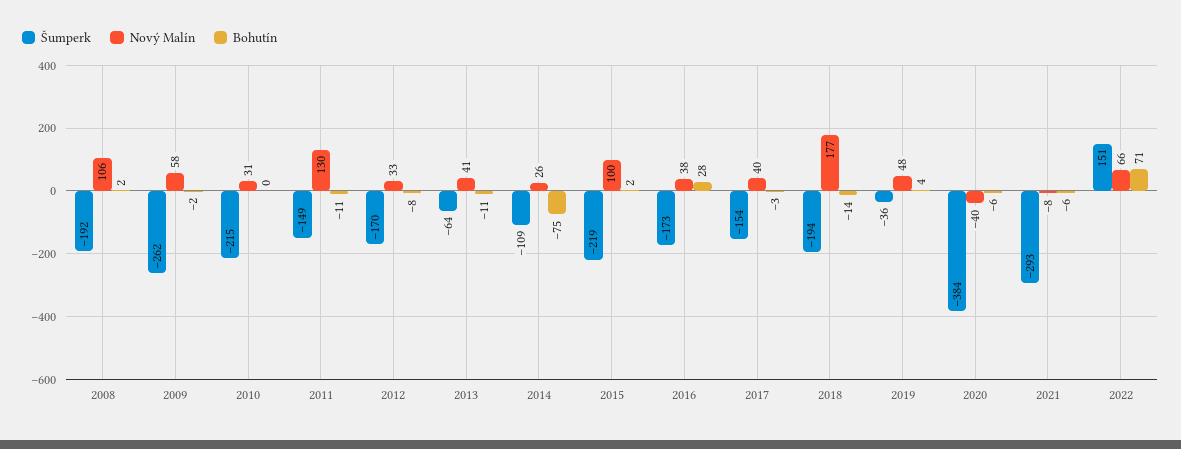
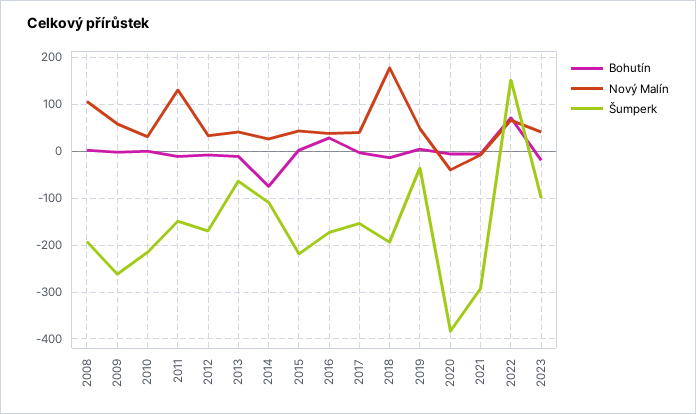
Nový Malín, 2015: 100 -> 40
Bohutín, 2023: none -> -20
Nový Malín, 2023: none -> 40
Šumperk, 2023: none -> -100

